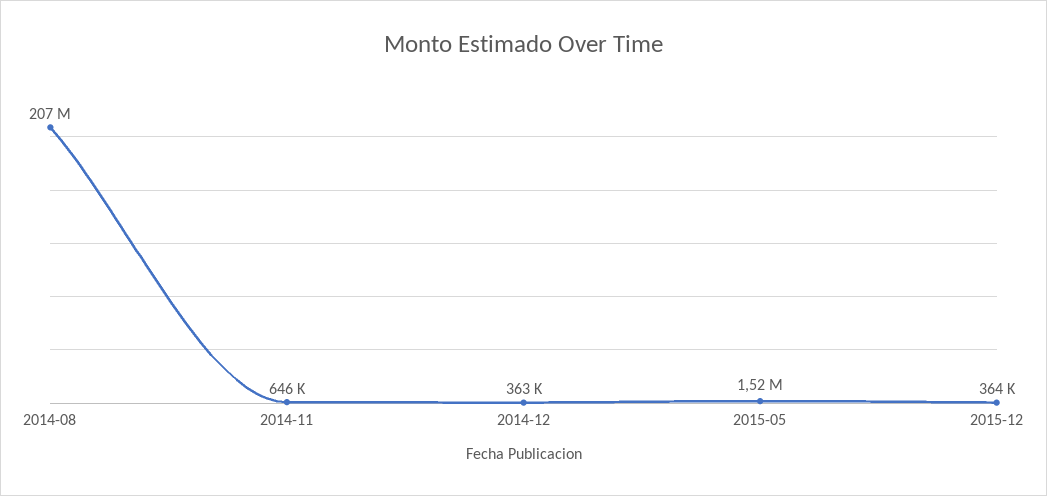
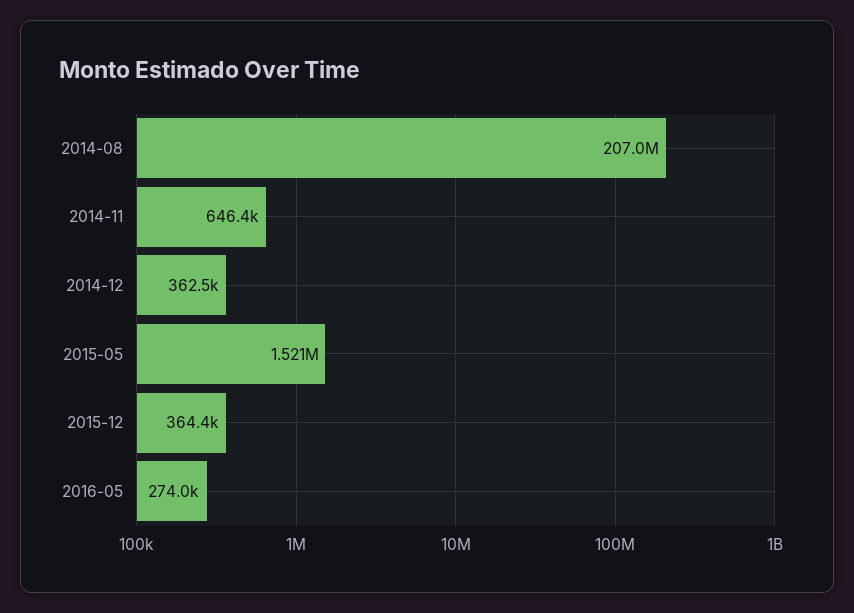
2016-05: none -> 274000

